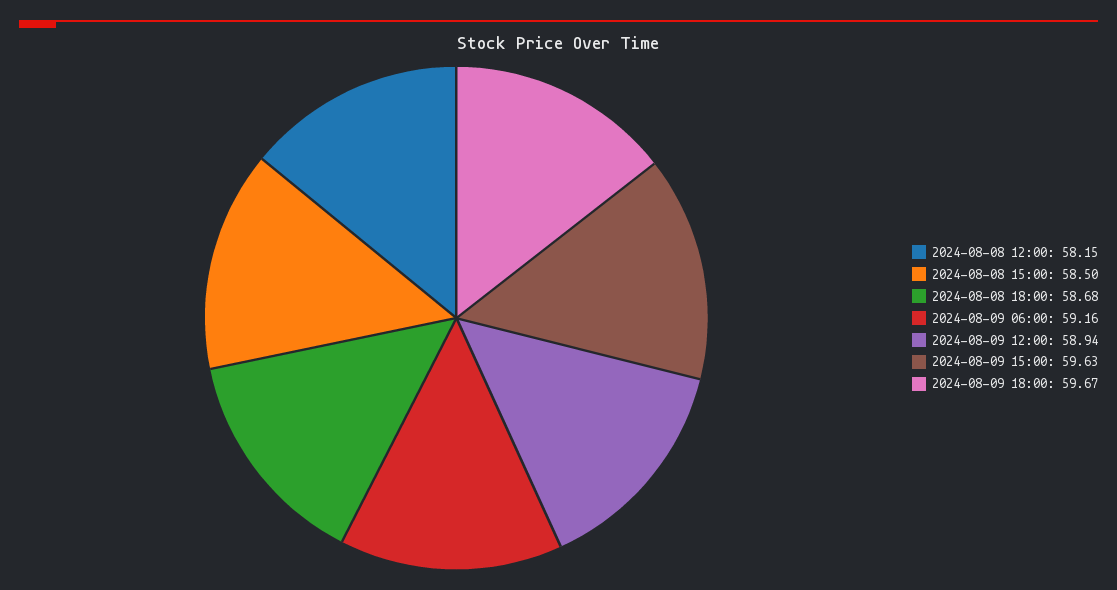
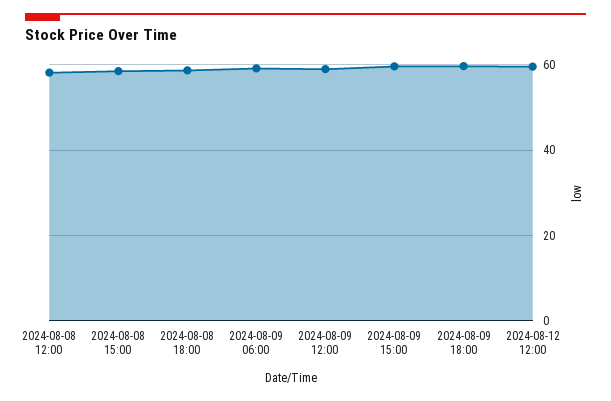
2024-08-12 12:00: none -> 60

